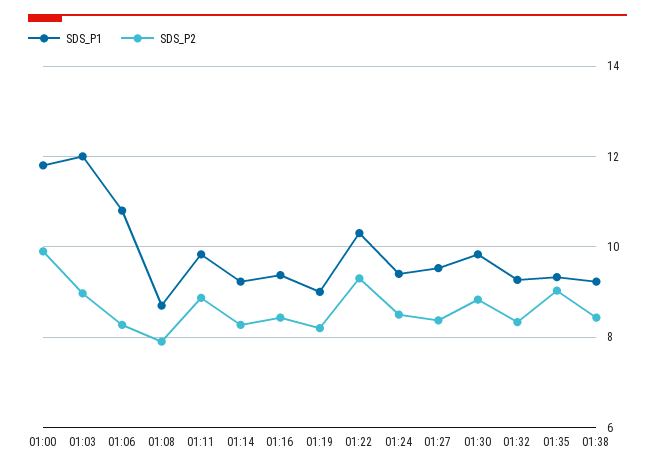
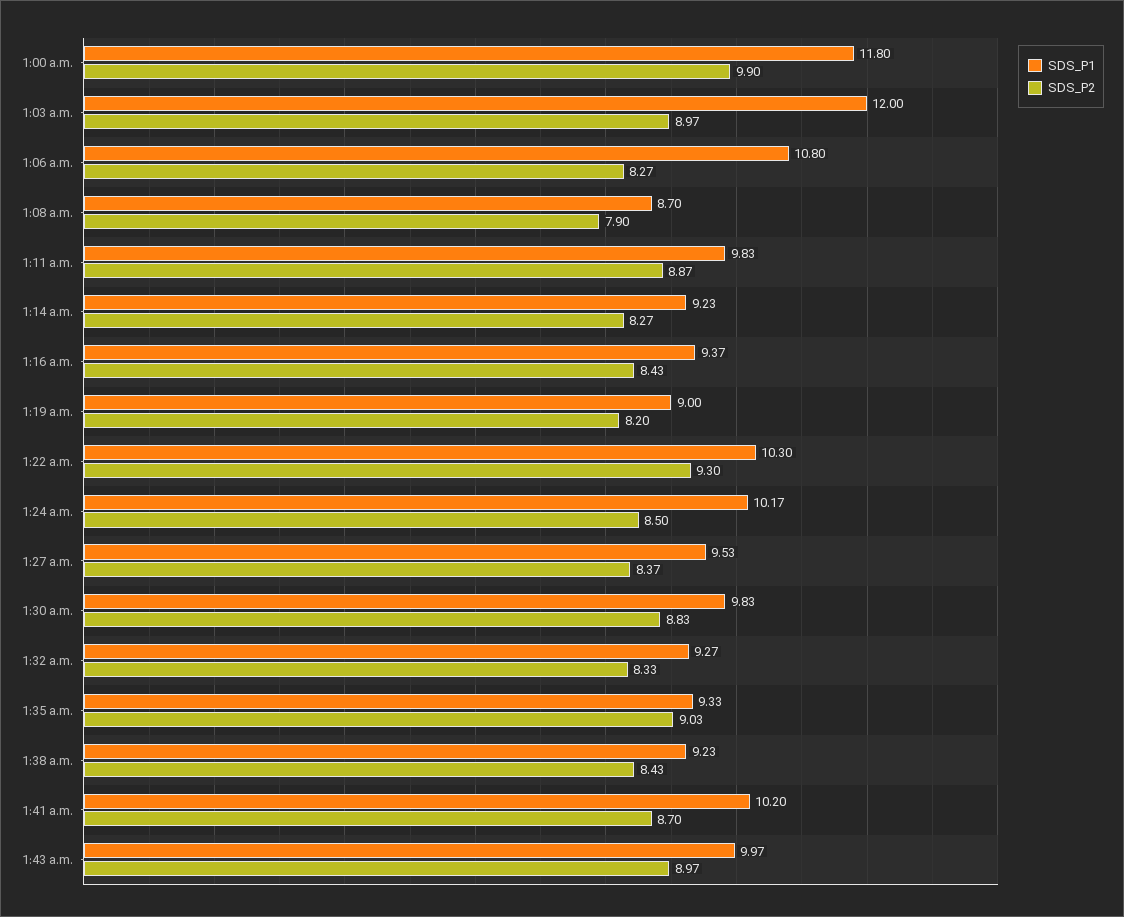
SDS_P1, 01:24: 9.4 -> 10.17
SDS_P1, 1:41 a.m.: none -> 10.2
SDS_P2, 1:41 a.m.: none -> 8.7
SDS_P1, 1:43 a.m.: none -> 9.97
SDS_P2, 1:43 a.m.: none -> 8.97

